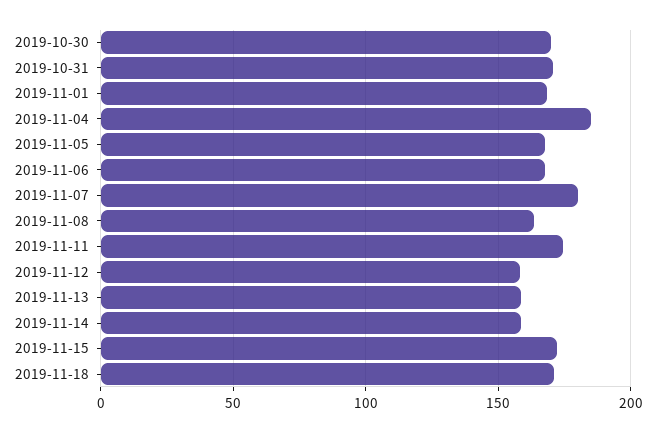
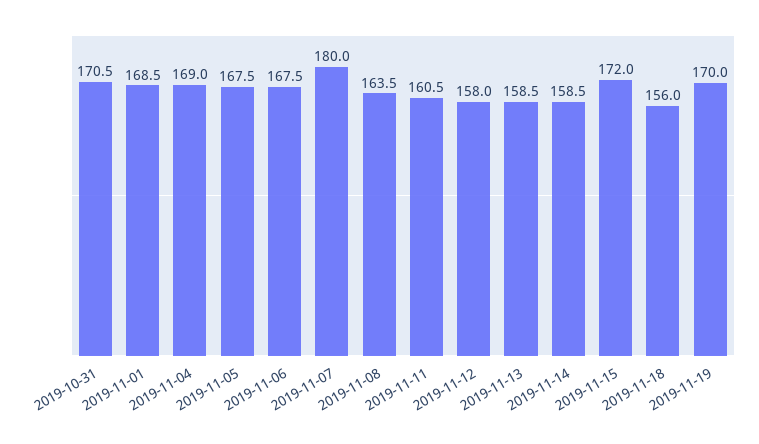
2019-10-30: 170 -> none
2019-11-04: 185 -> 169
2019-11-11: 175 -> 160.5
2019-11-18: 170 -> 156
2019-11-19: none -> 170

